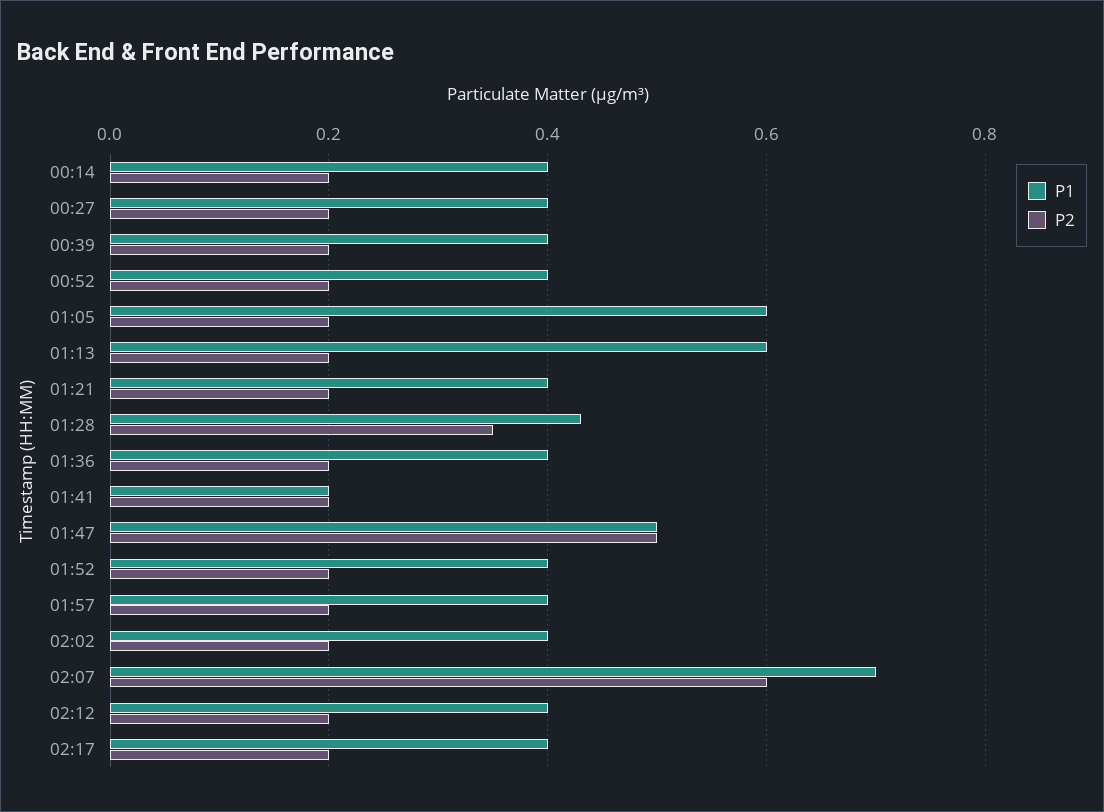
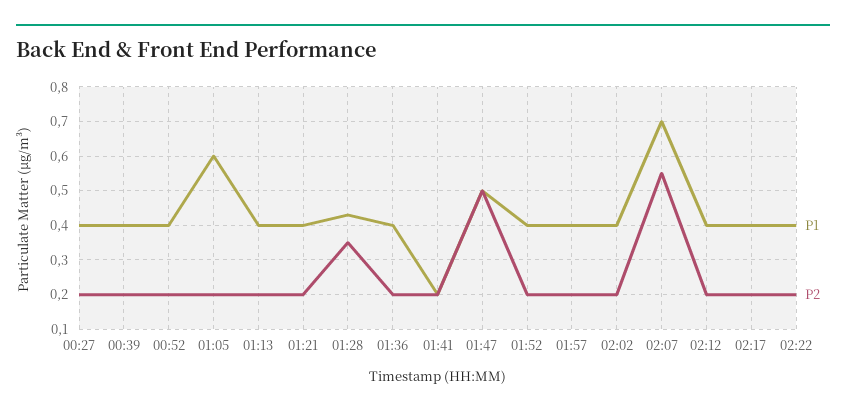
P1, 00:14: 0.4 -> none
P2, 00:14: 0.2 -> none
P1, 01:13: 0.6 -> 0.4
P2, 02:07: 0.6 -> 0.55
P1, 02:22: none -> 0.4
P2, 02:22: none -> 0.2

